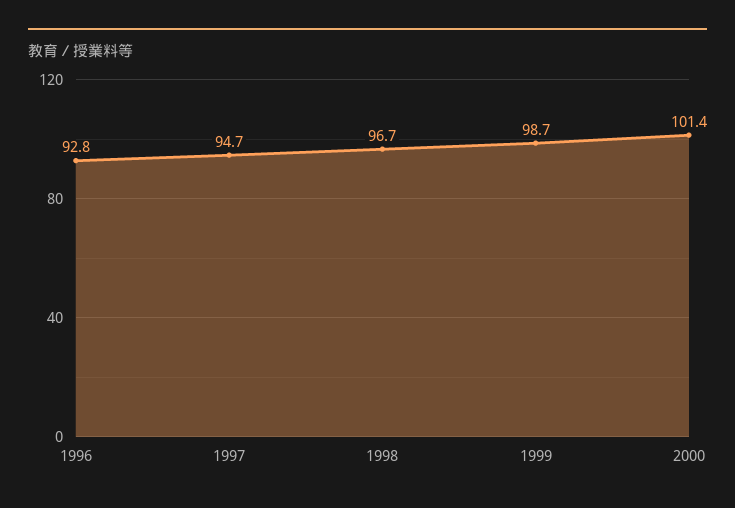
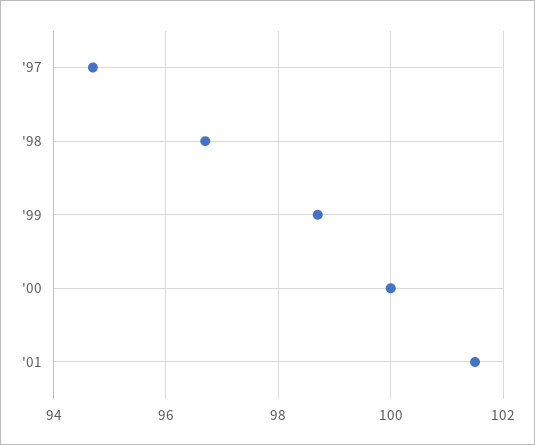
1996: 92.8 -> none
2000: 101.4 -> 100
'01: none -> 101.5

